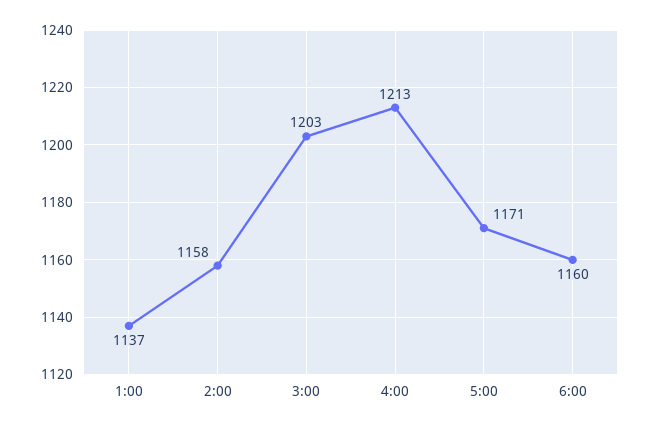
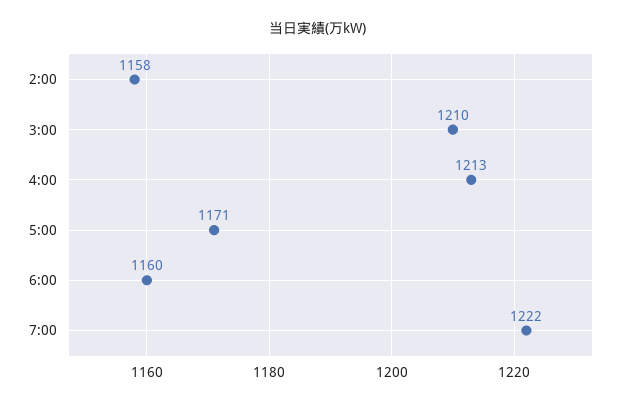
1:00: 1137 -> none
3:00: 1203 -> 1210
7:00: none -> 1222

